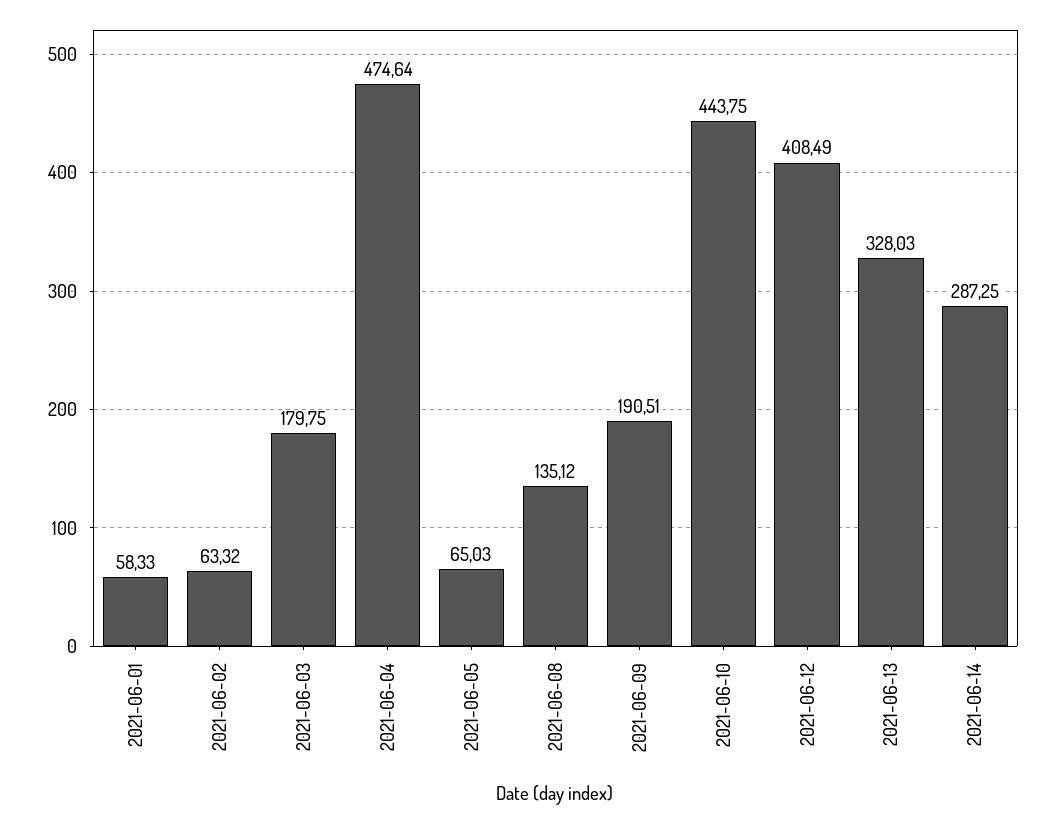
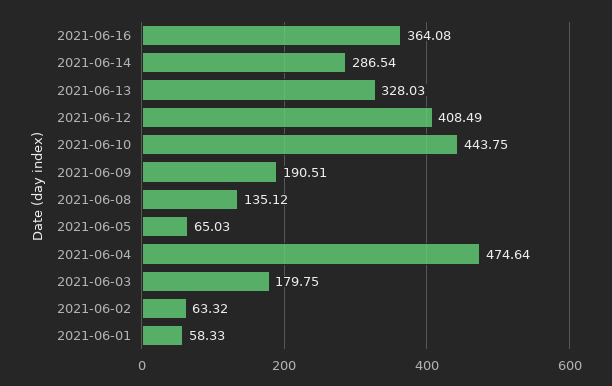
2021-06-14: 287.25 -> 286.54
2021-06-16: none -> 364.08

